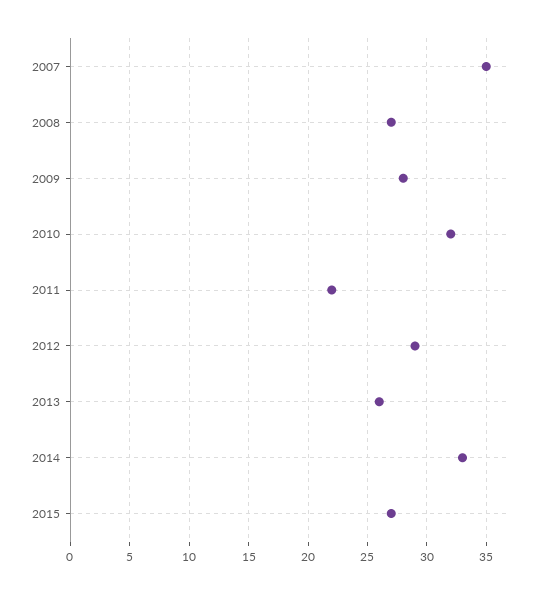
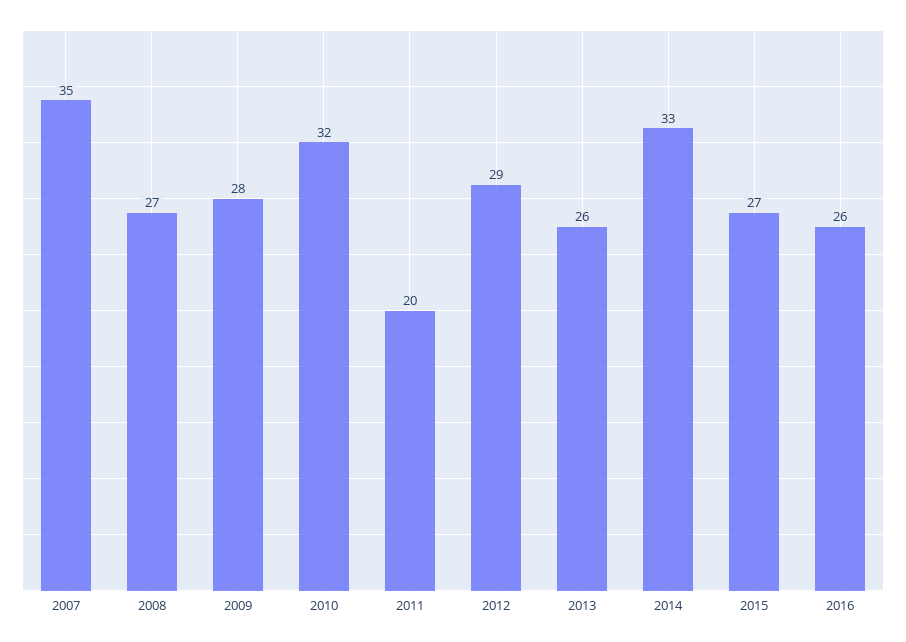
2011: 22 -> 20
2016: none -> 26

